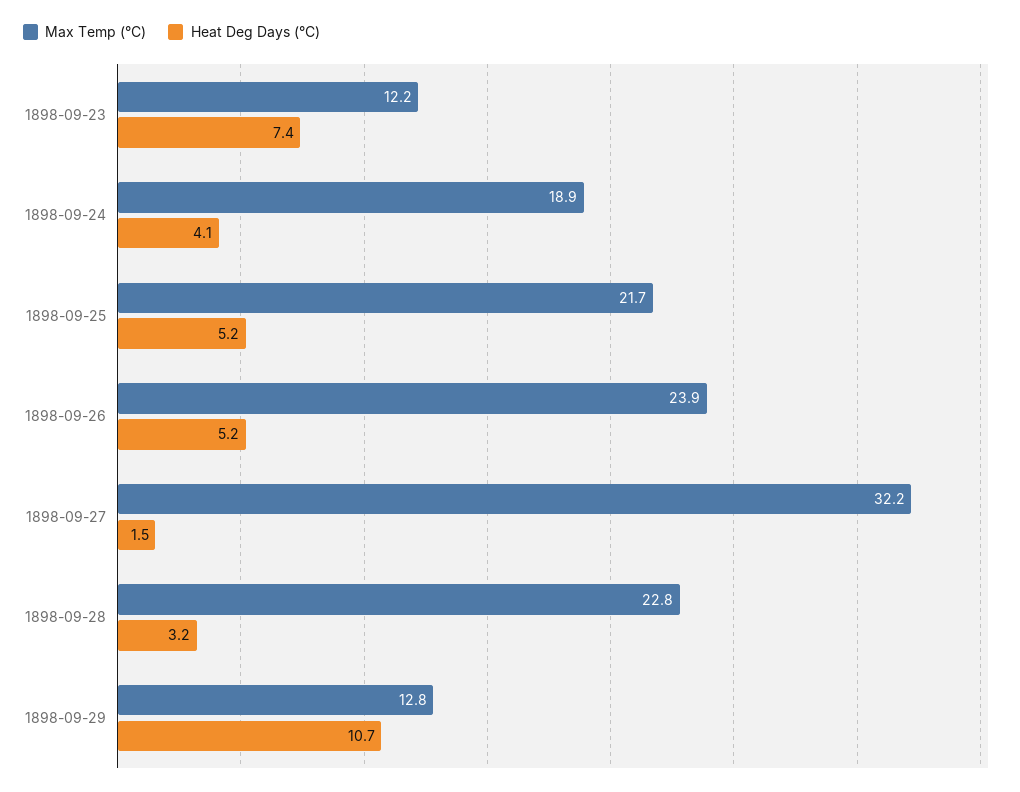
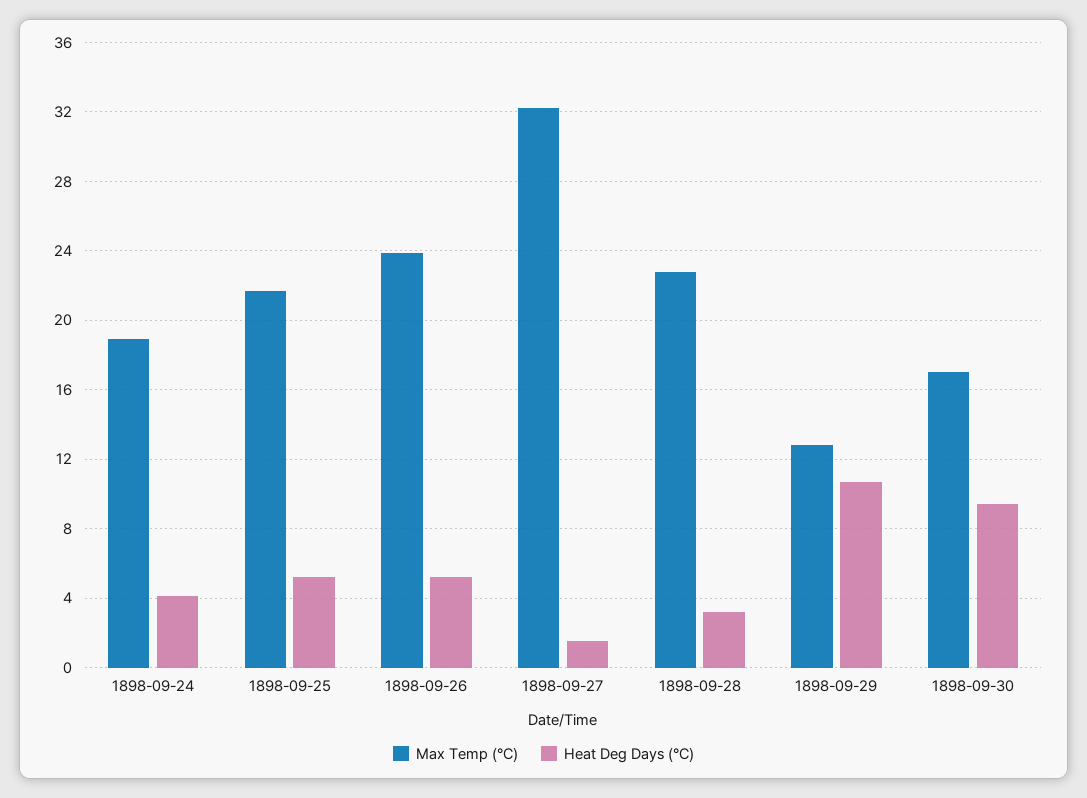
Max Temp (°C), 1898-09-23: 12.2 -> none
Heat Deg Days (°C), 1898-09-23: 7.4 -> none
Max Temp (°C), 1898-09-30: none -> 17
Heat Deg Days (°C), 1898-09-30: none -> 9.5

